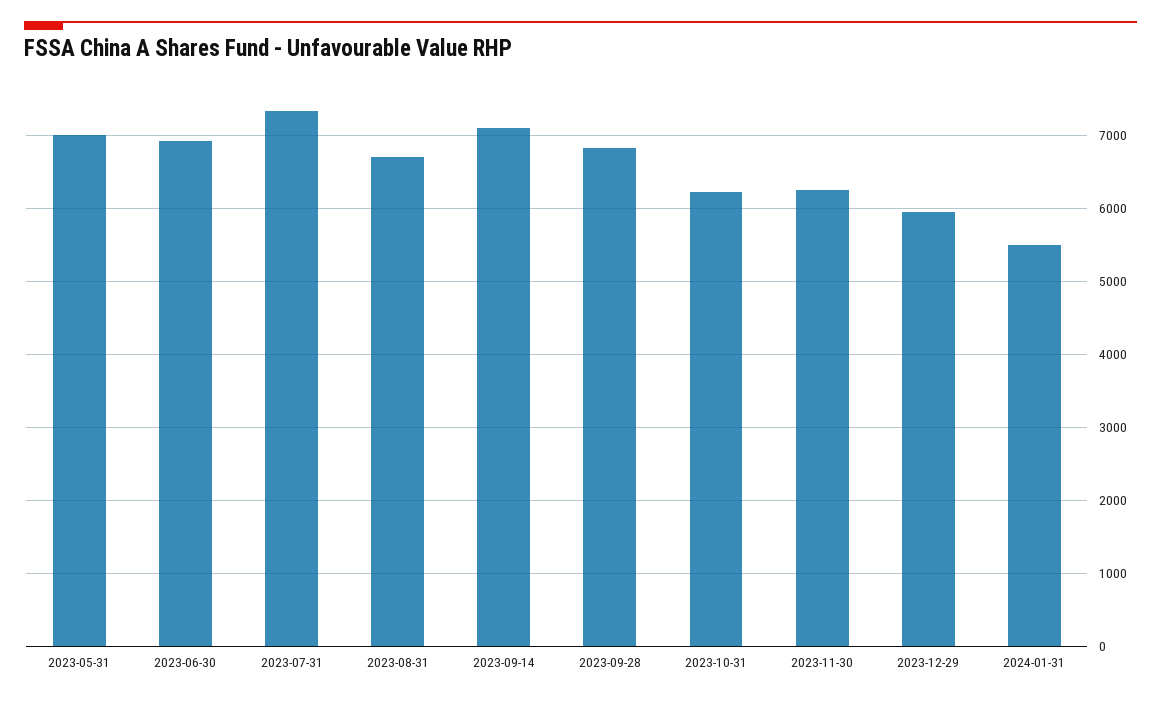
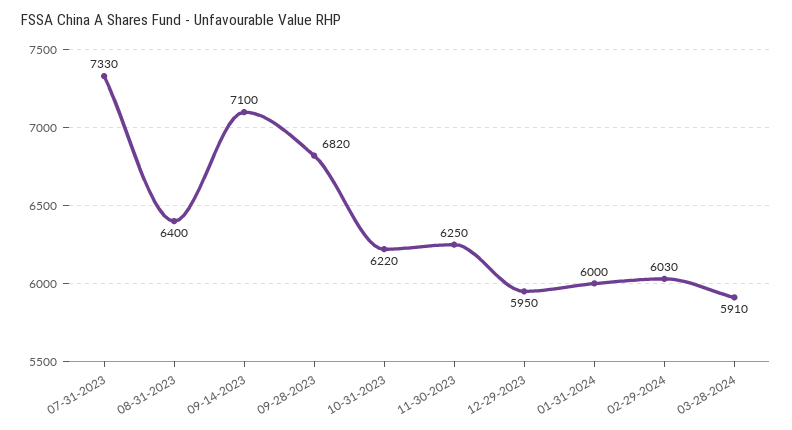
2023-05-31: 7000 -> none
2023-06-30: 6900 -> none
2023-08-31: 6700 -> 6400
2024-01-31: 5500 -> 6000
02-29-2024: none -> 6030
03-28-2024: none -> 5910

